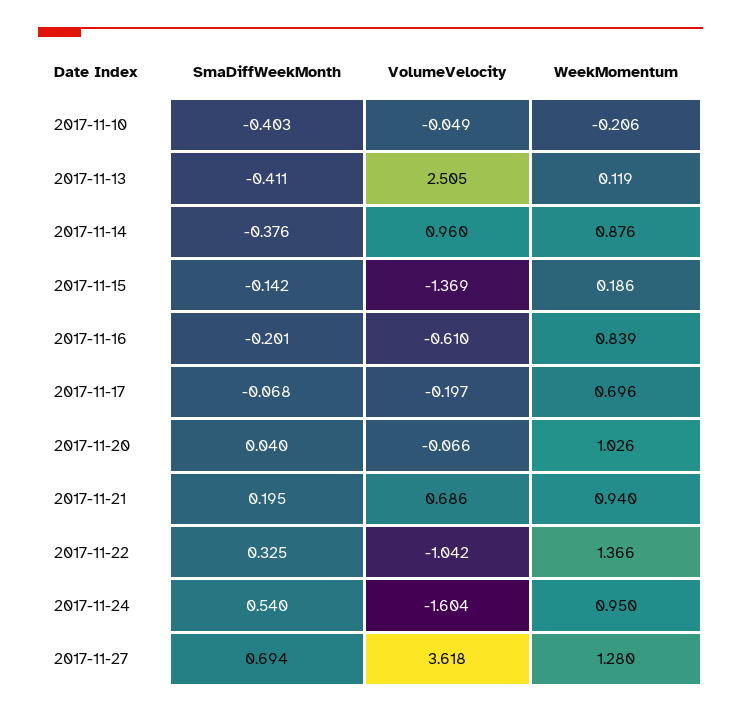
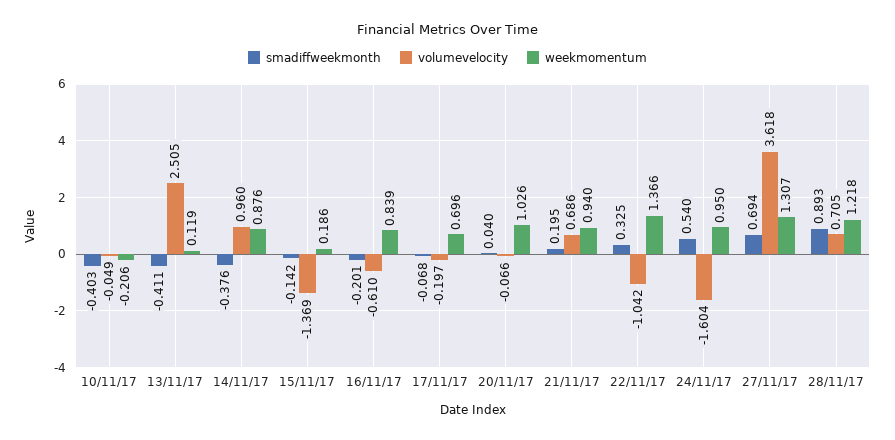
WeekMomentum, 2017-11-27: 1.28 -> 1.307
SmaDiffWeekMonth, 28/11/17: none -> 0.893
VolumeVelocity, 28/11/17: none -> 0.705
WeekMomentum, 28/11/17: none -> 1.218

